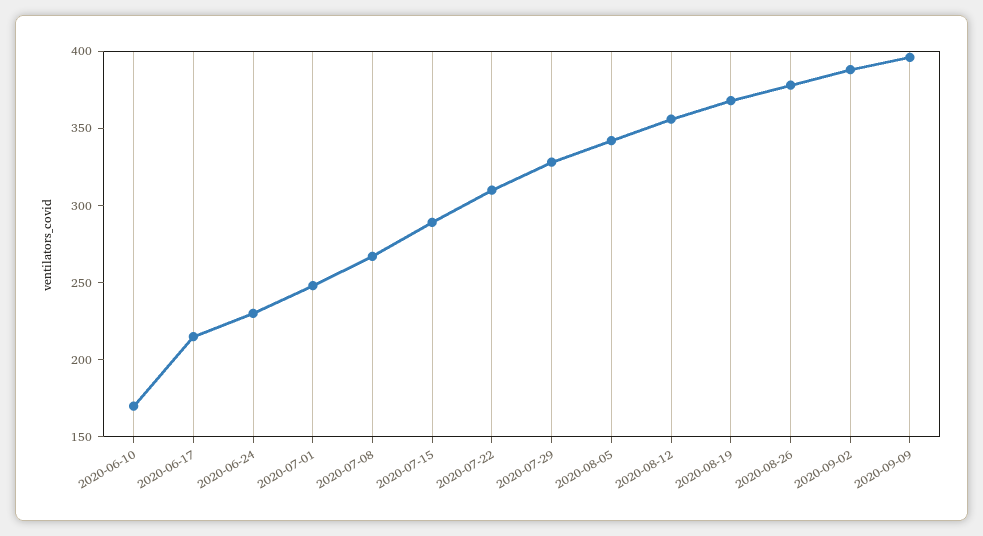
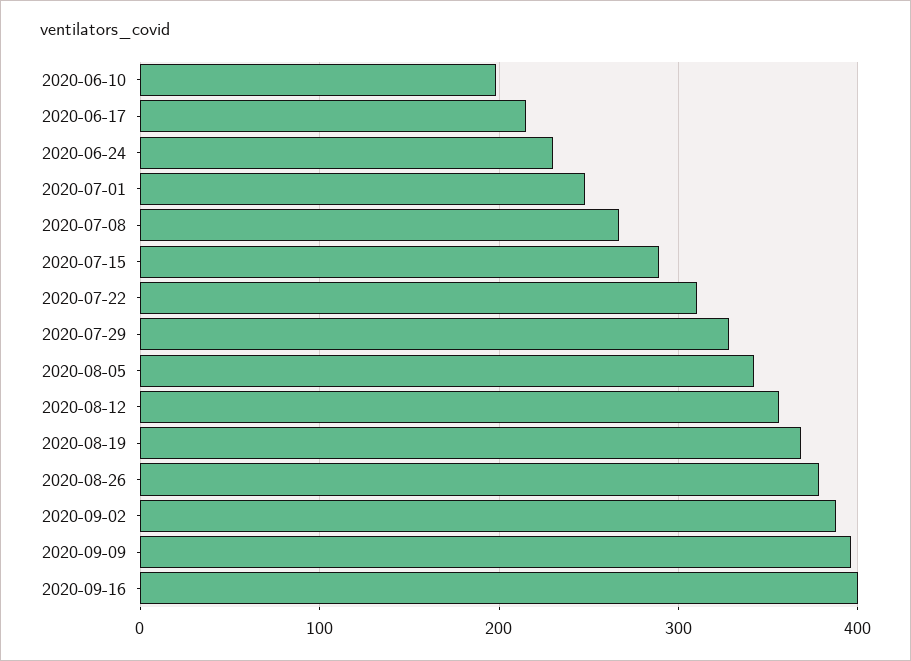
2020-06-10: 170 -> 200
2020-09-16: none -> 400

